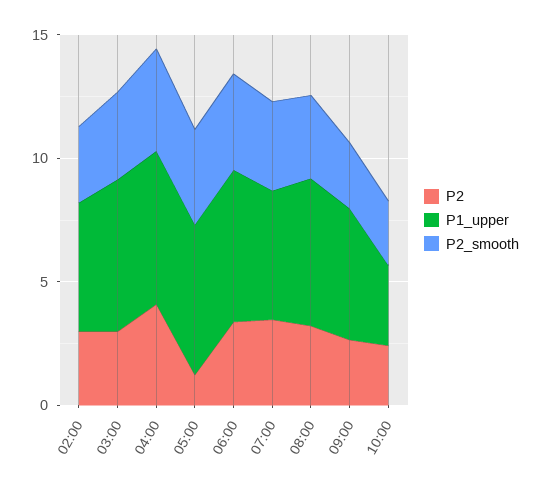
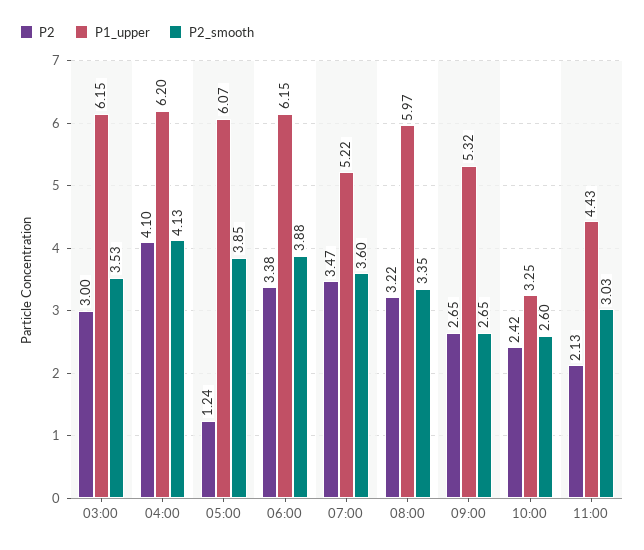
P2, 02:00: 3 -> none
P1_upper, 02:00: 5 -> none
P2_smooth, 02:00: 3 -> none
P2, 11:00: none -> 2.13
P1_upper, 11:00: none -> 4.43
P2_smooth, 11:00: none -> 3.03

